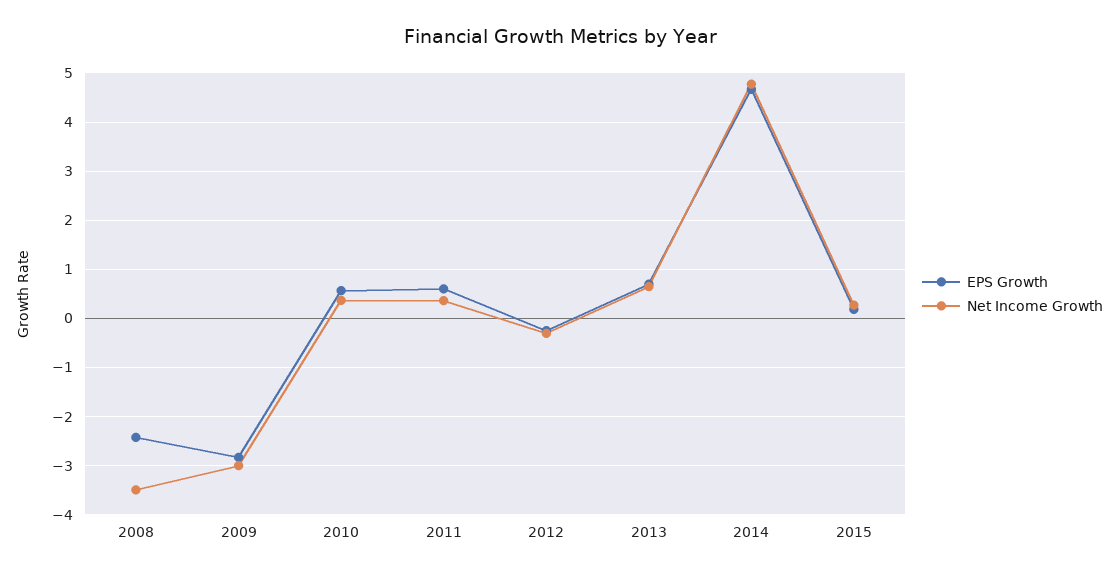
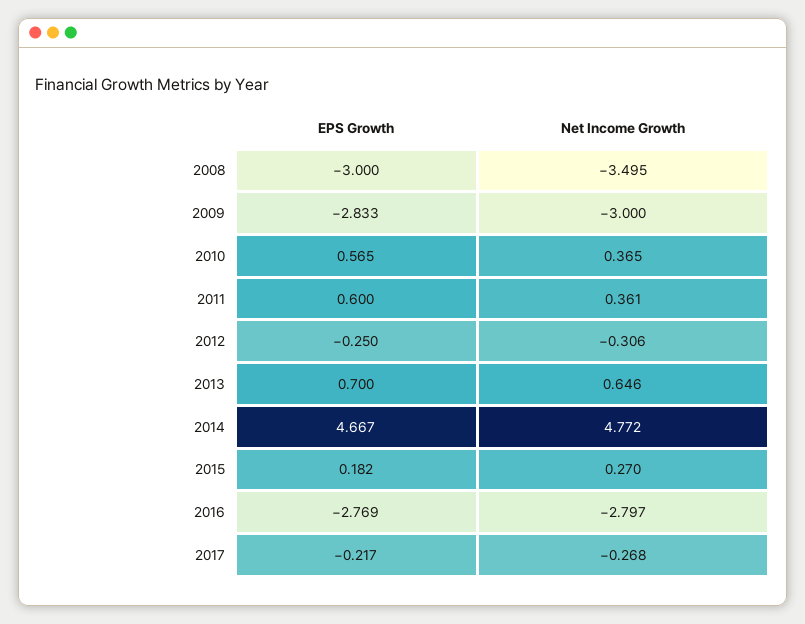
EPS Growth, 2008: -2.4 -> -3
EPS Growth, 2016: none -> -2.769
Net Income Growth, 2016: none -> -2.797
EPS Growth, 2017: none -> -0.217
Net Income Growth, 2017: none -> -0.268

